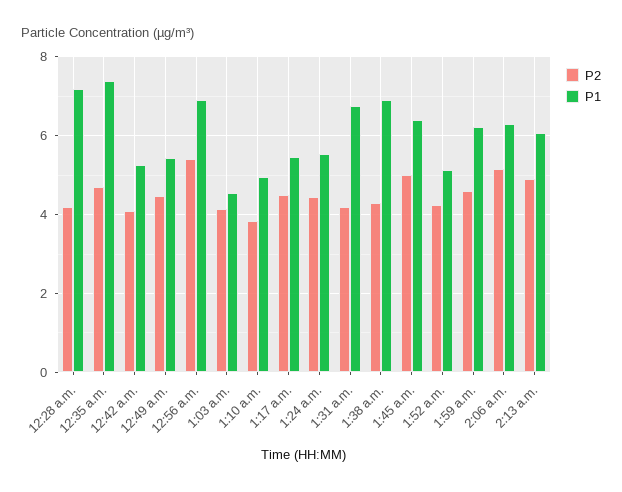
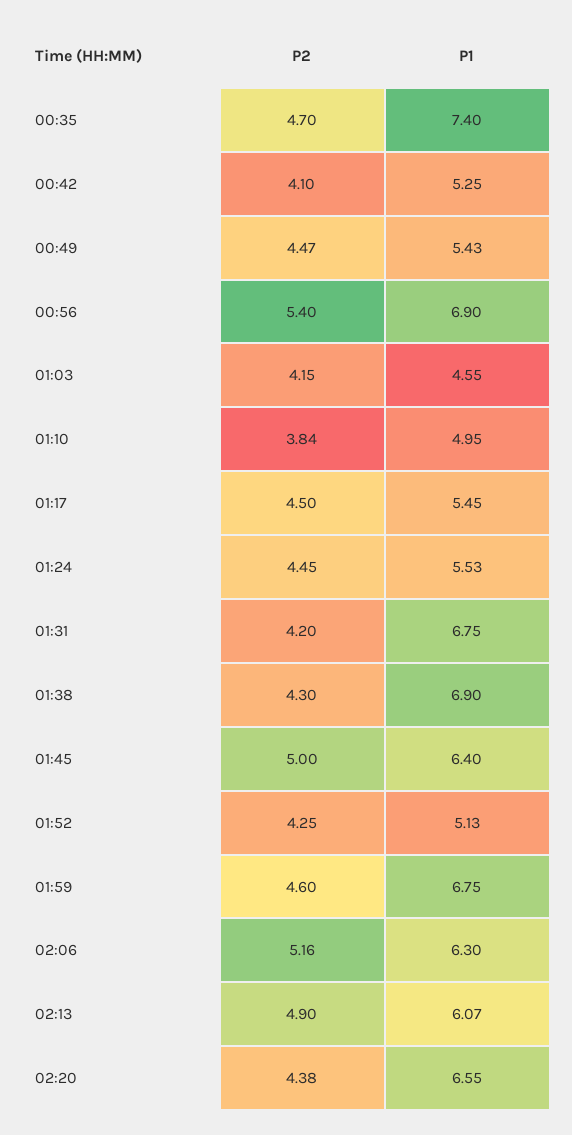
P2, 12:28 a.m.: 4.2 -> none
P1, 12:28 a.m.: 7.2 -> none
P1, 1:59 a.m.: 6.2 -> 6.75
P2, 02:20: none -> 4.38
P1, 02:20: none -> 6.55

